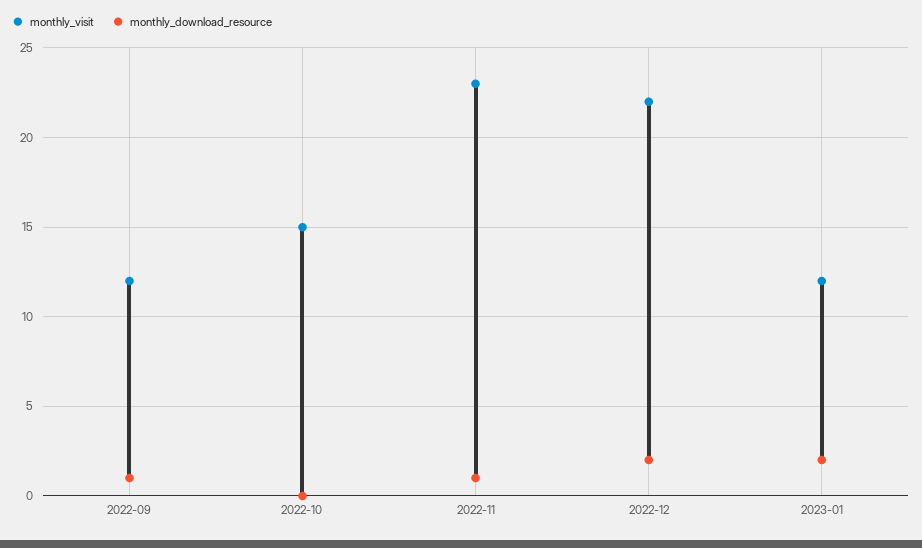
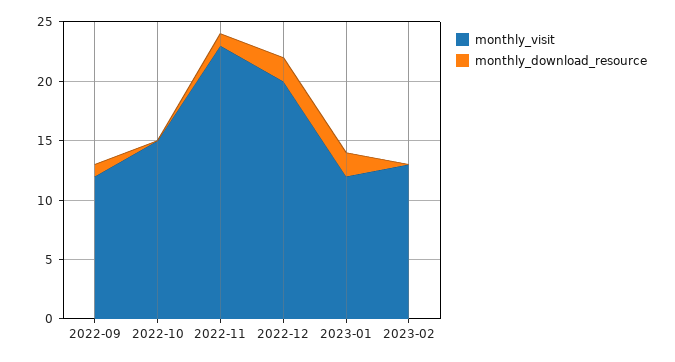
monthly_visit, 2022-12: 22 -> 20
monthly_visit, 2023-02: none -> 13
monthly_download_resource, 2023-02: none -> 0

